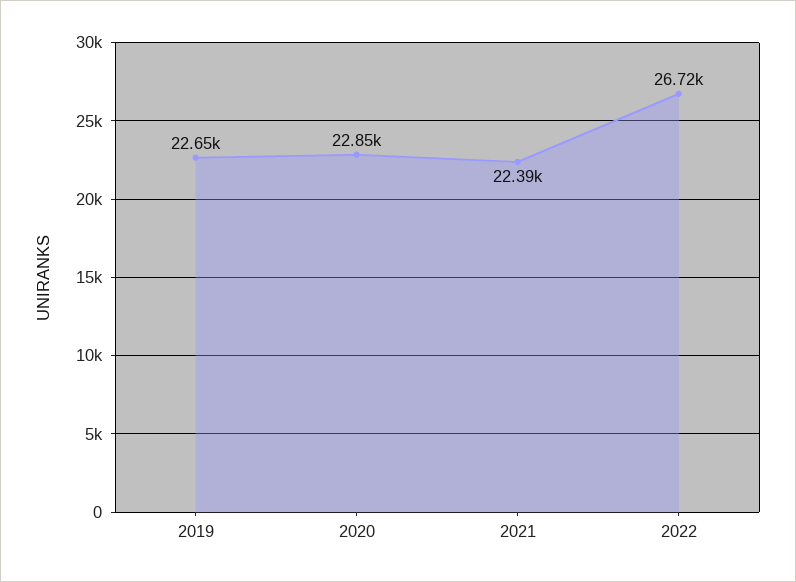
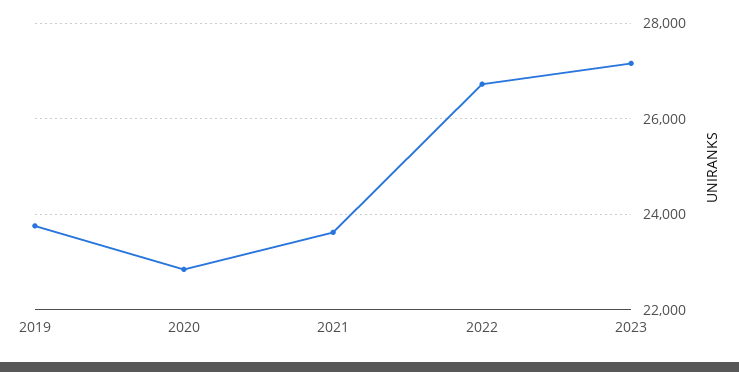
2019: 22650 -> 23800
2021: 22390 -> 23600
2023: none -> 27200

